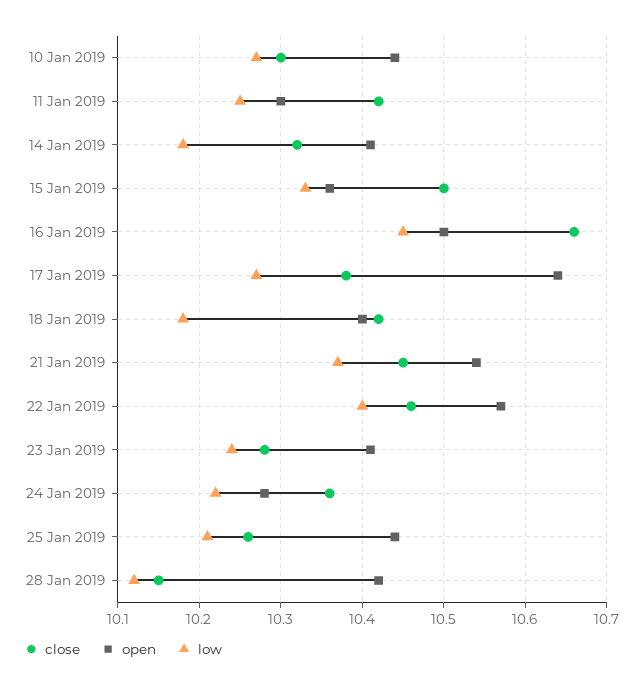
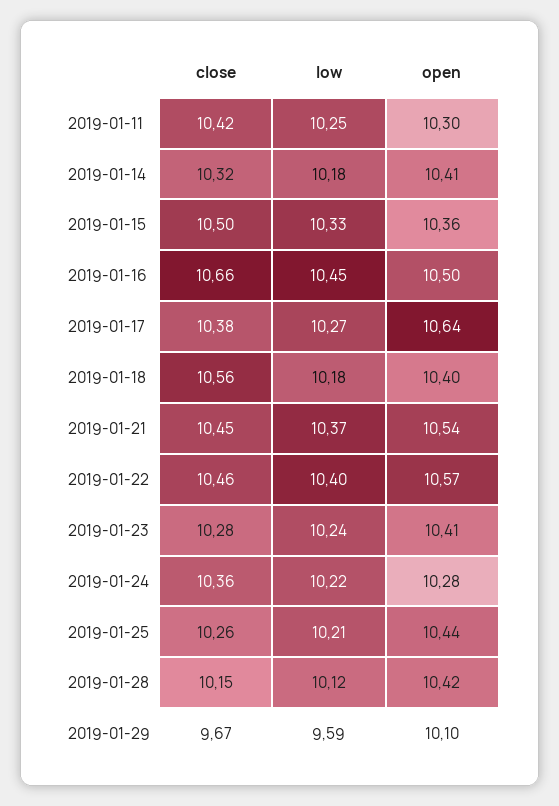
close, 10 Jan 2019: 10.3 -> none
open, 10 Jan 2019: 10.44 -> none
low, 10 Jan 2019: 10.27 -> none
close, 18 Jan 2019: 10.42 -> 10.56
close, 2019-01-29: none -> 9.67
low, 2019-01-29: none -> 9.59
open, 2019-01-29: none -> 10.1

